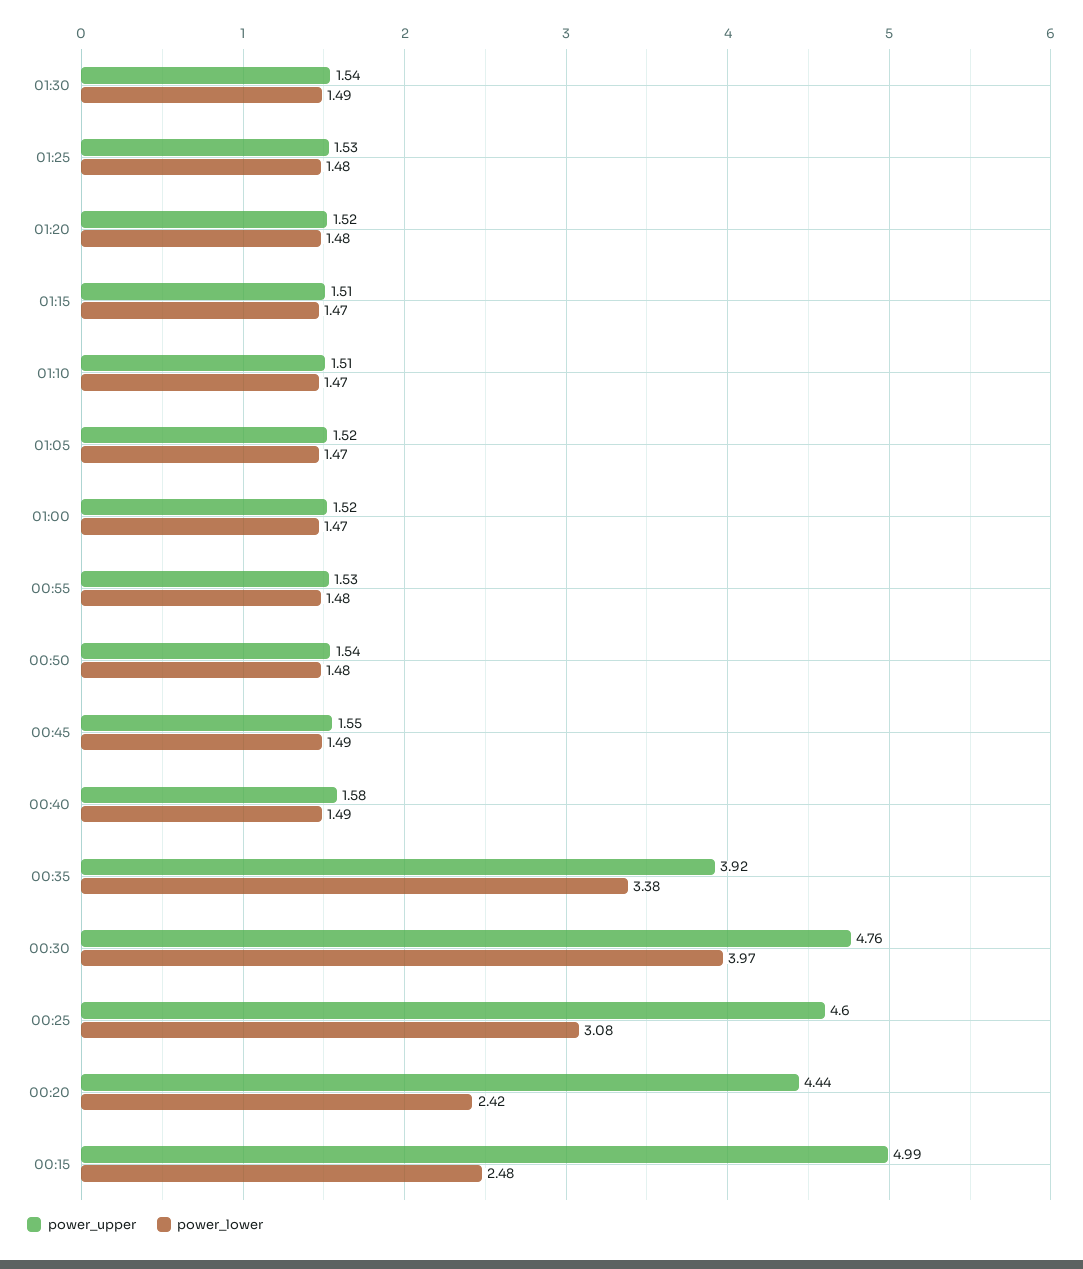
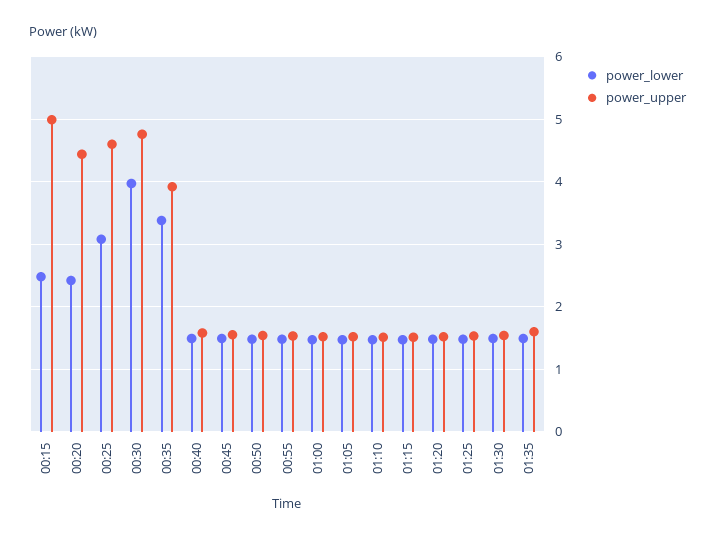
power_lower, 01:35: none -> 1.5
power_upper, 01:35: none -> 1.6

